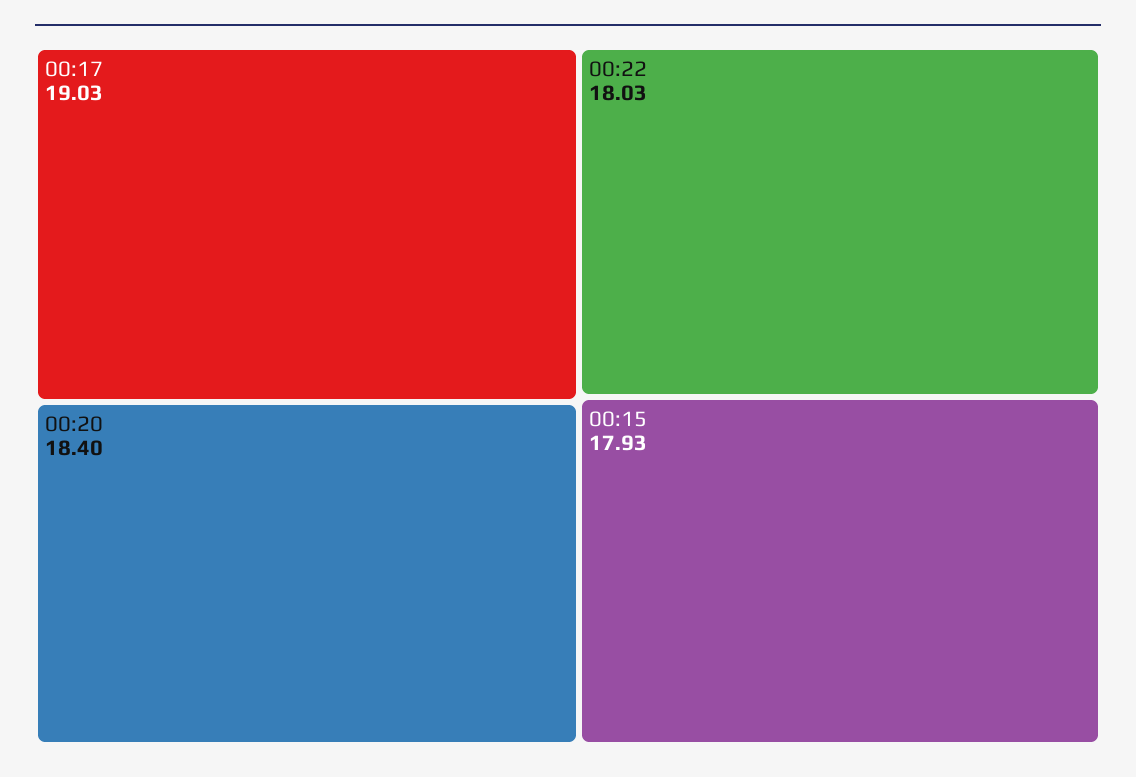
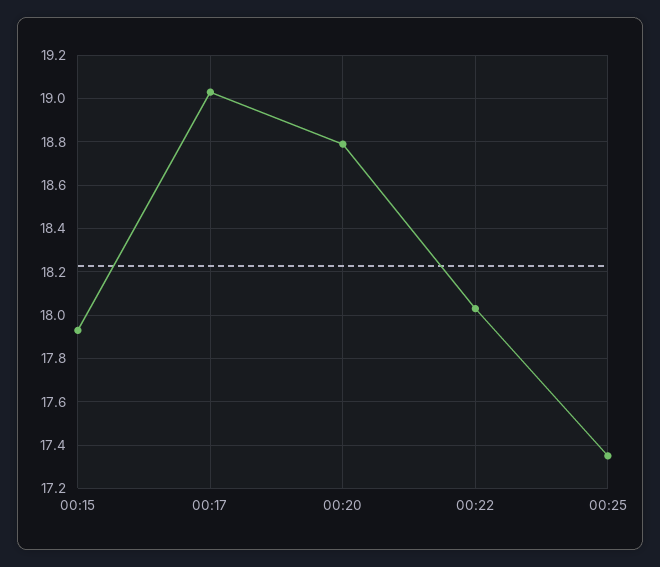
00:20: 18.4 -> 18.8
00:25: none -> 17.35

